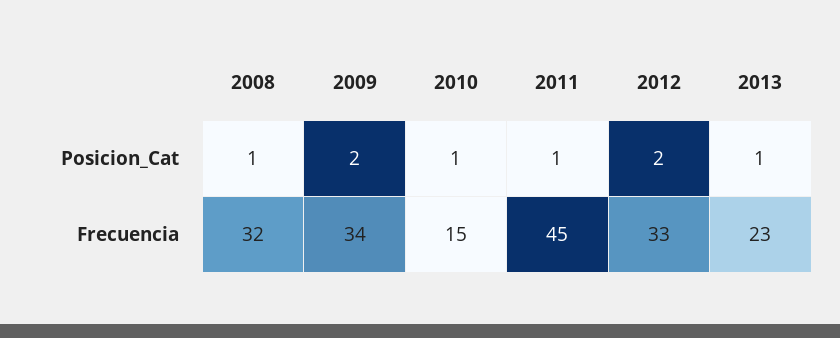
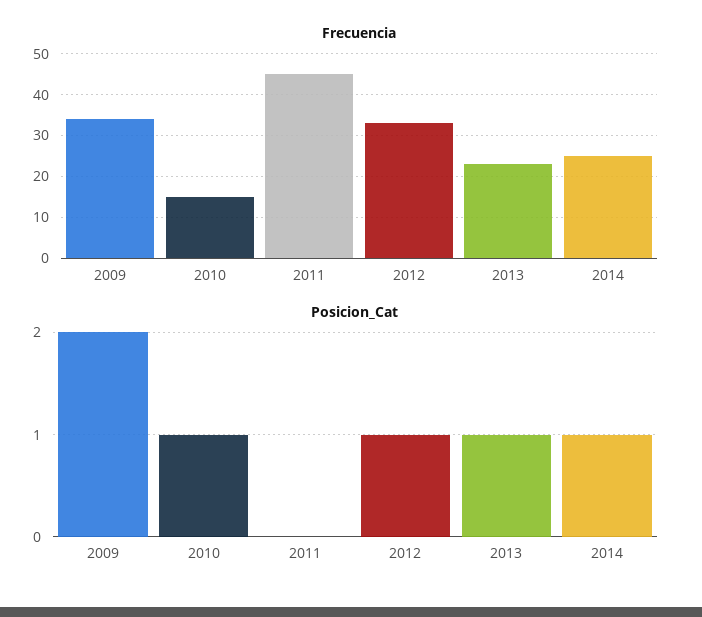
Posicion_Cat, 2008: 1 -> none
Posicion_Cat, 2011: 1 -> 0
Posicion_Cat, 2012: 2 -> 1
Frecuencia, 2008: 32 -> none
Frecuencia, 2014: none -> 25
Posicion_Cat, 2014: none -> 1

